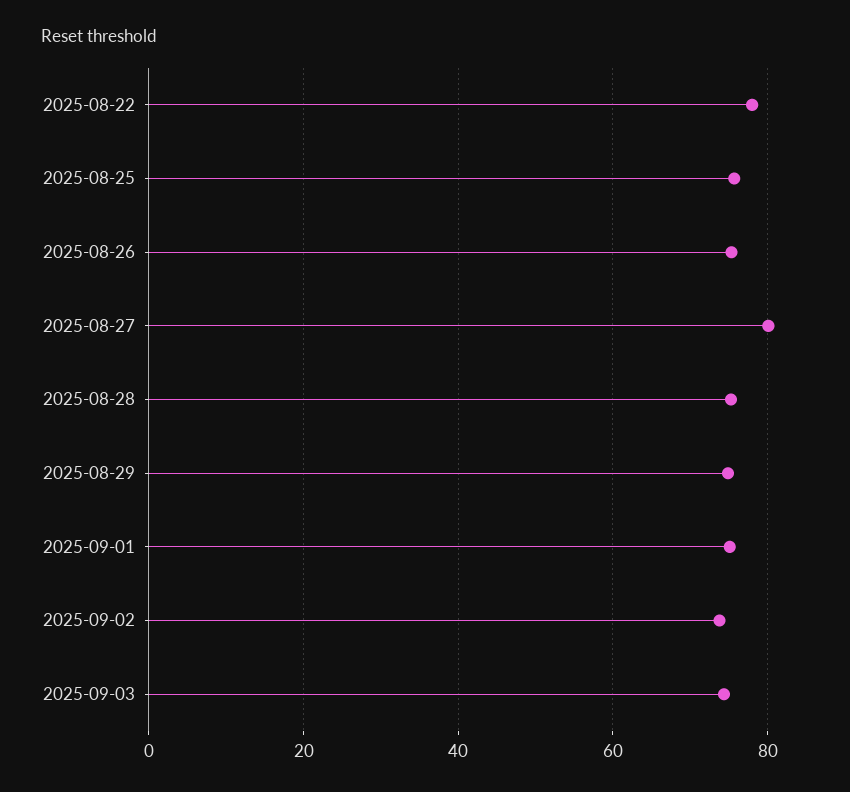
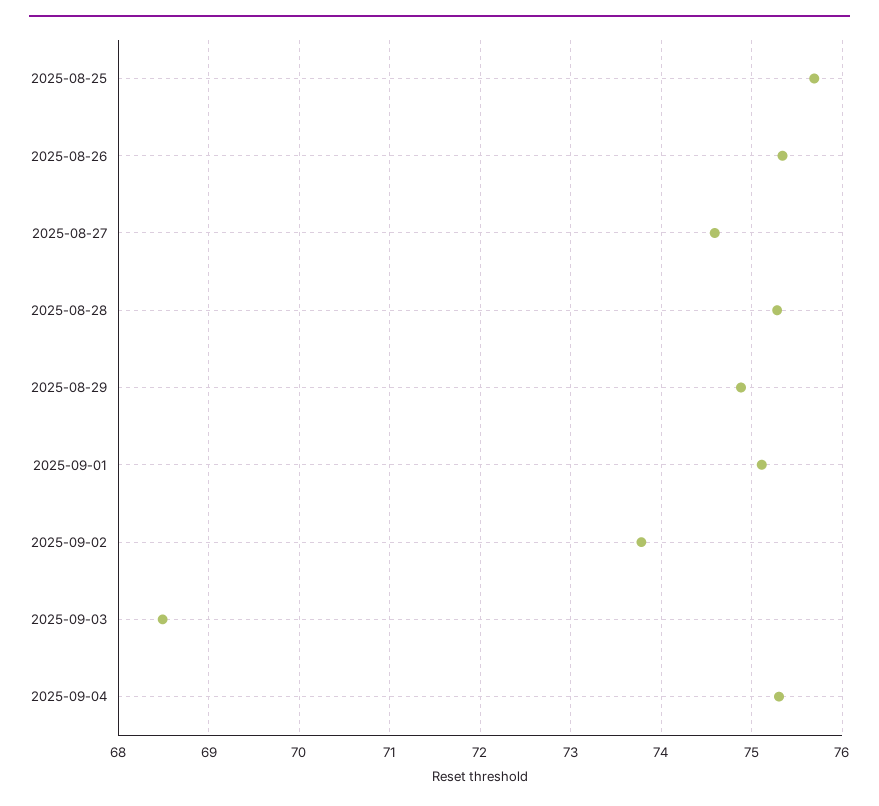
2025-08-22: 78 -> none
2025-08-27: 80 -> 74.6
2025-09-03: 74 -> 68.5
2025-09-04: none -> 75.3

